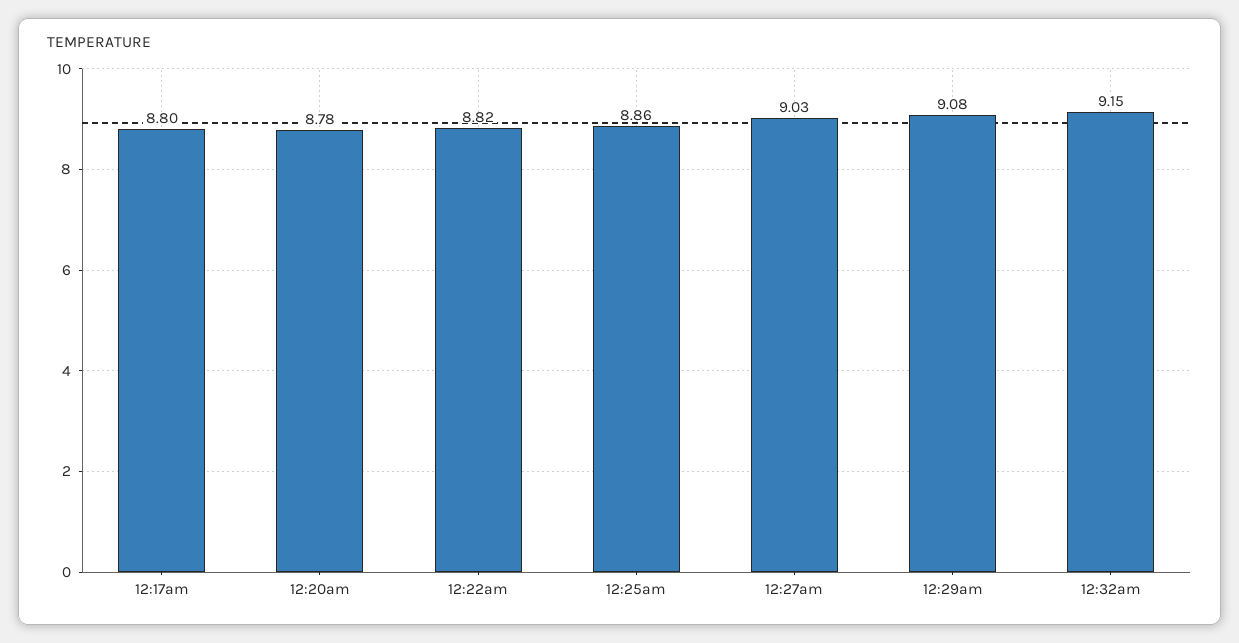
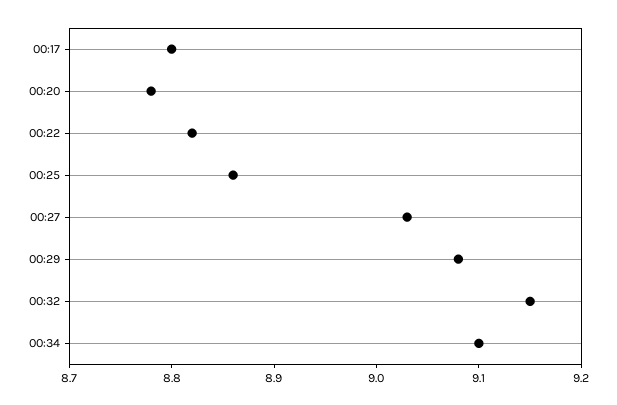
00:34: none -> 9.1

